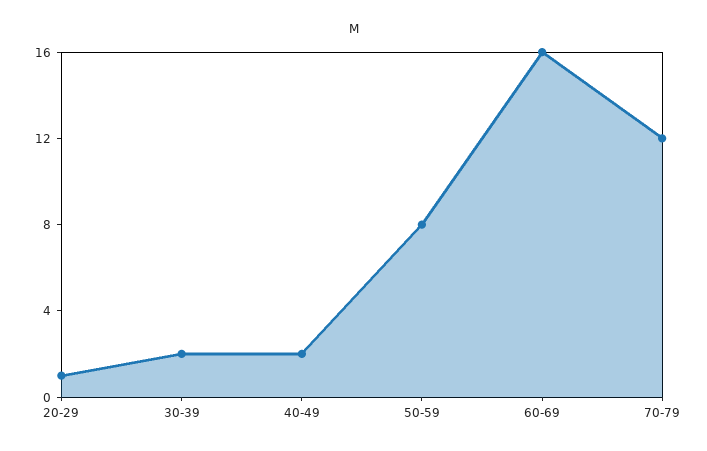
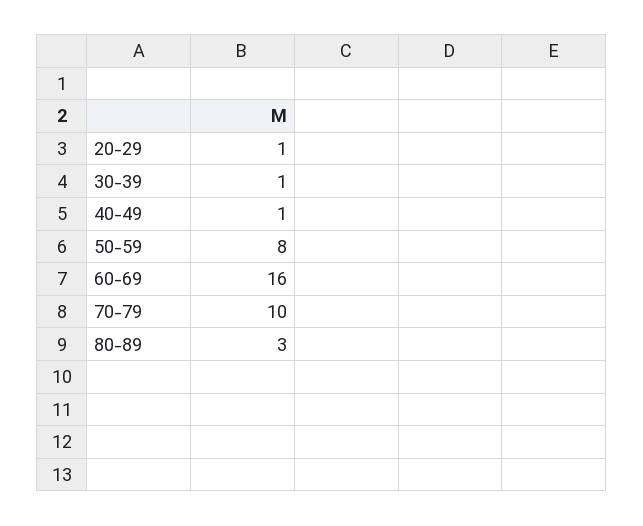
30-39: 2 -> 1
40-49: 2 -> 1
70-79: 12 -> 10
80-89: none -> 3

